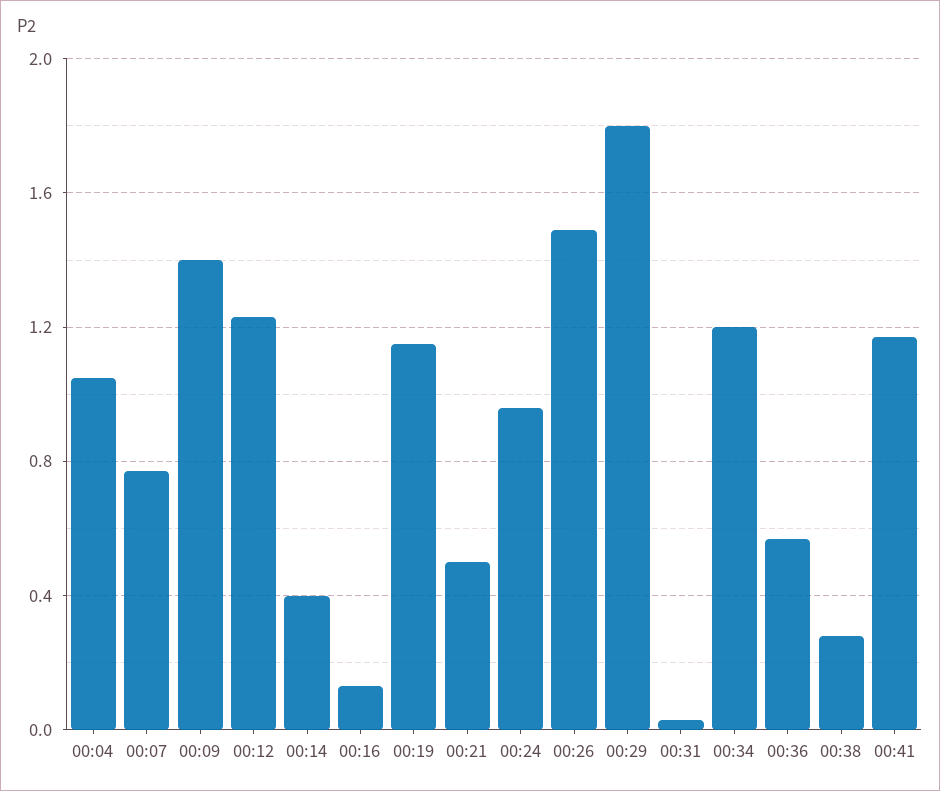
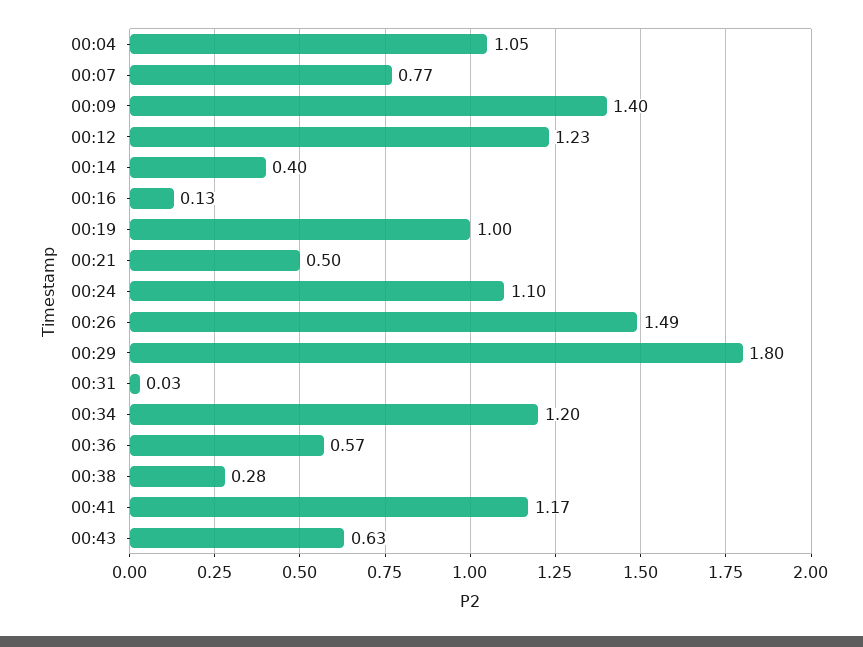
00:19: 1.15 -> 1
00:24: 0.95 -> 1.1
00:43: none -> 0.63

